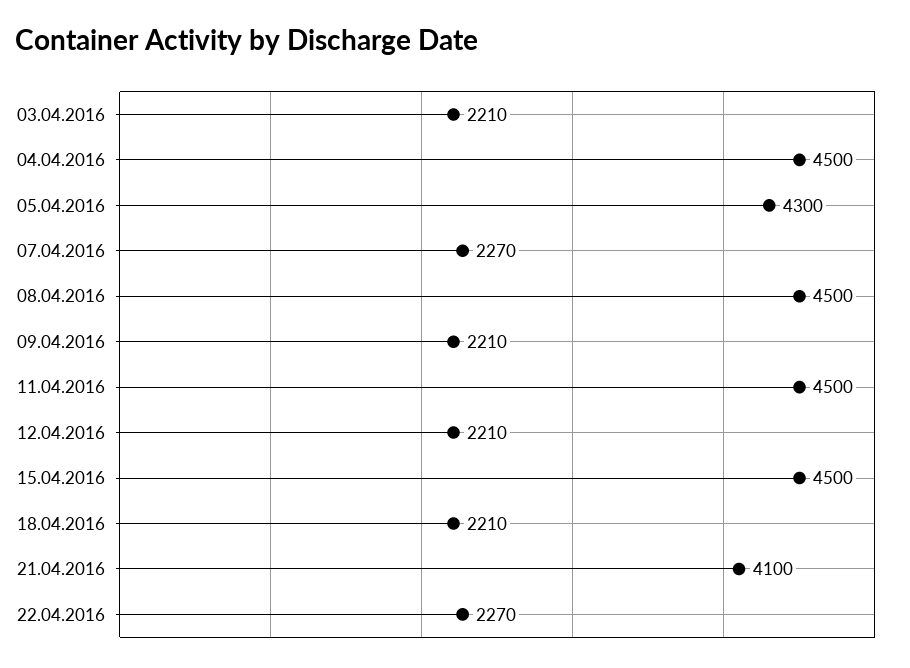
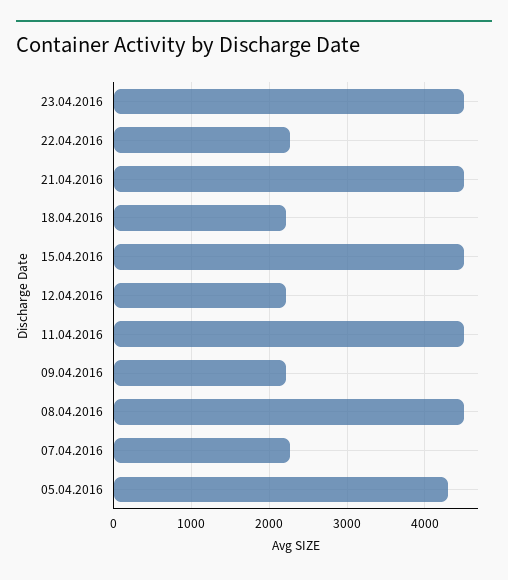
03.04.2016: 2210 -> none
04.04.2016: 4500 -> none
21.04.2016: 4100 -> 4500
23.04.2016: none -> 4500

